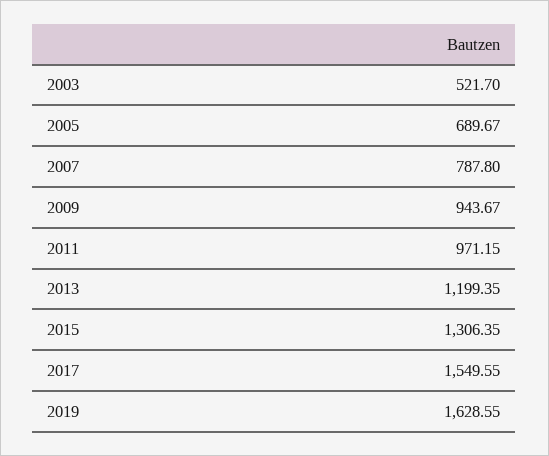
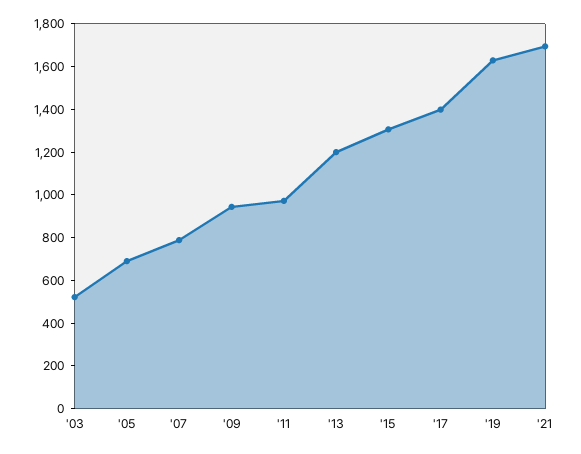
2017: 1549.55 -> 1400
'21: none -> 1700

